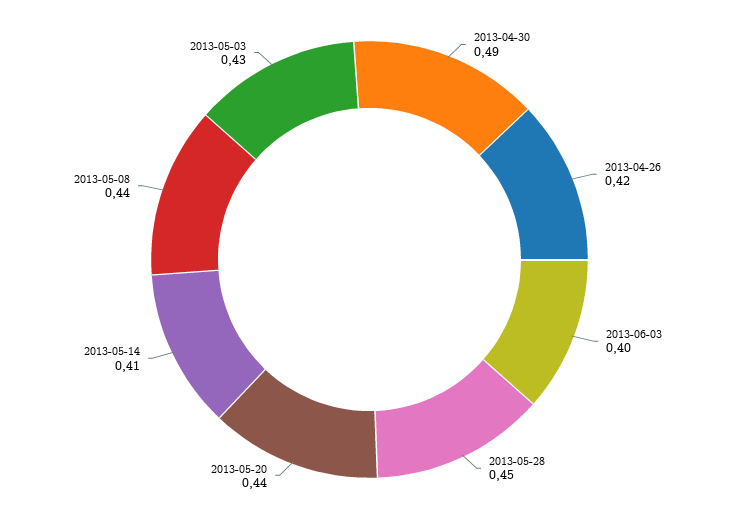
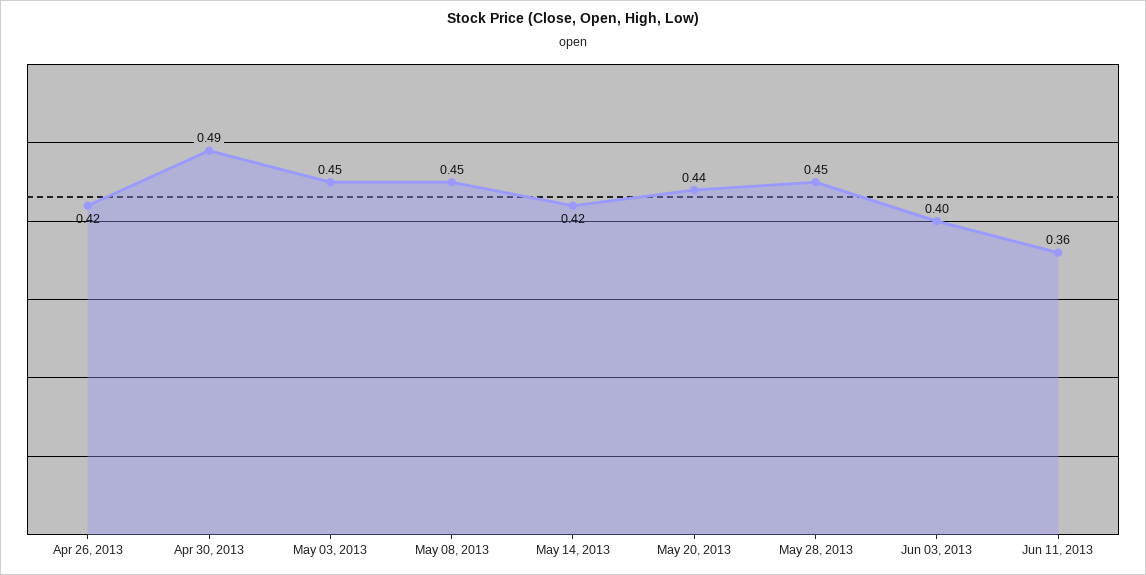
2013-05-14: 0.41 -> 0.42
2013-05-08: 0.44 -> 0.45
2013-05-03: 0.43 -> 0.45
Jun 11, 2013: none -> 0.36

